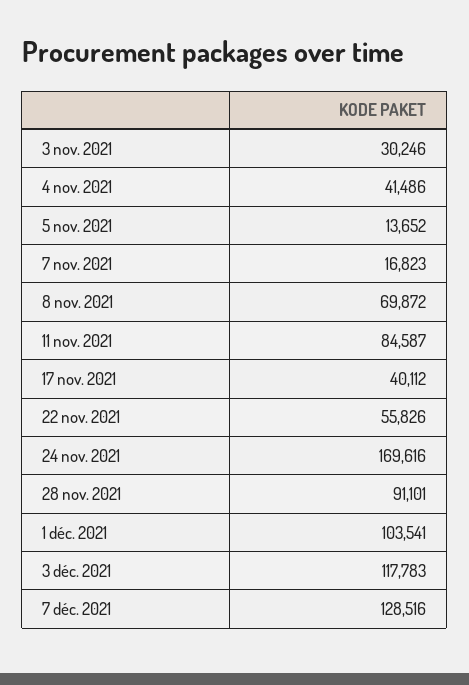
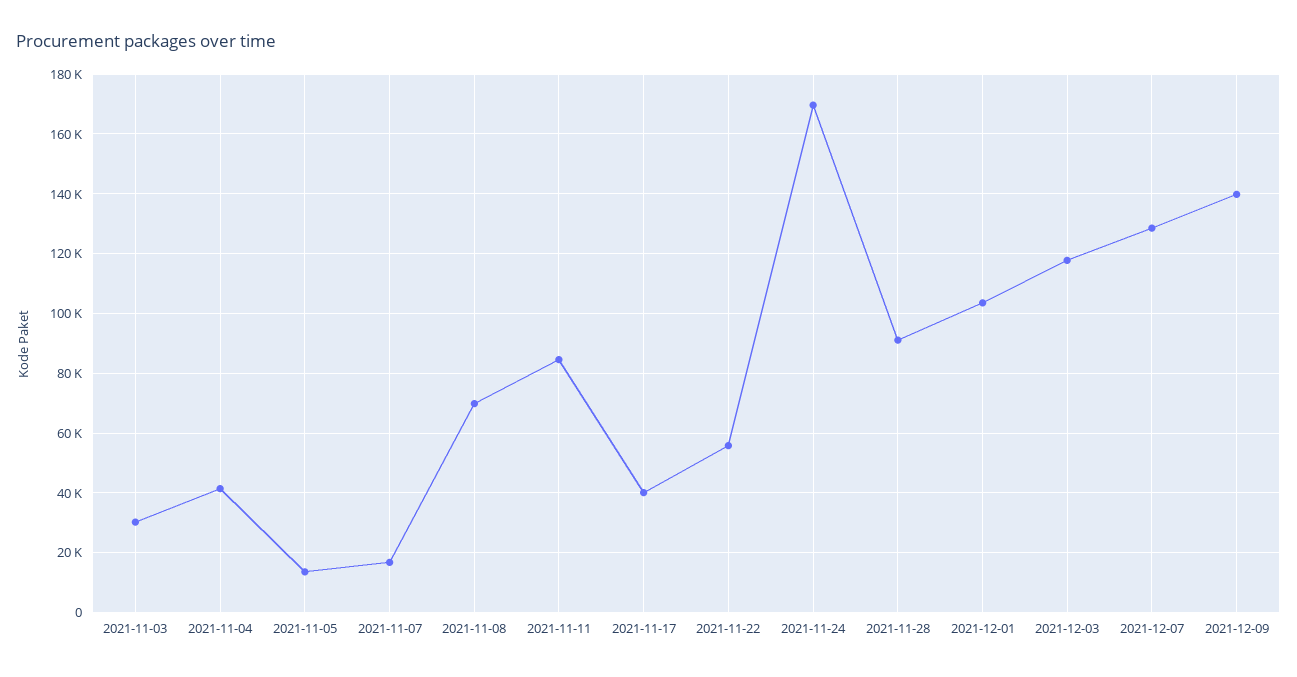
2021-12-09: none -> 140000

